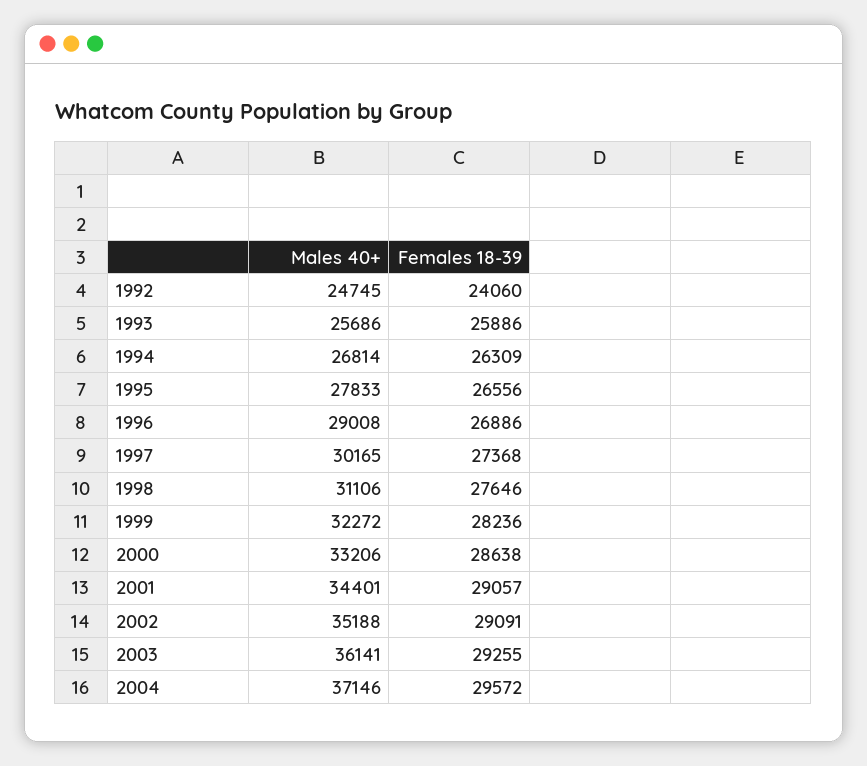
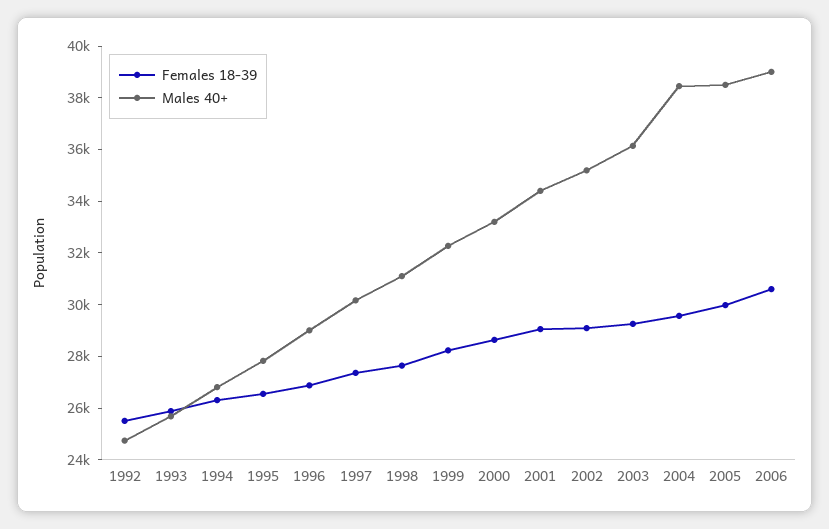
Females 18-39, 1992: 24060 -> 25500
Males 40+, 2004: 37146 -> 38500
Females 18-39, 2005: none -> 30000
Males 40+, 2005: none -> 38500
Females 18-39, 2006: none -> 30500
Males 40+, 2006: none -> 39000

